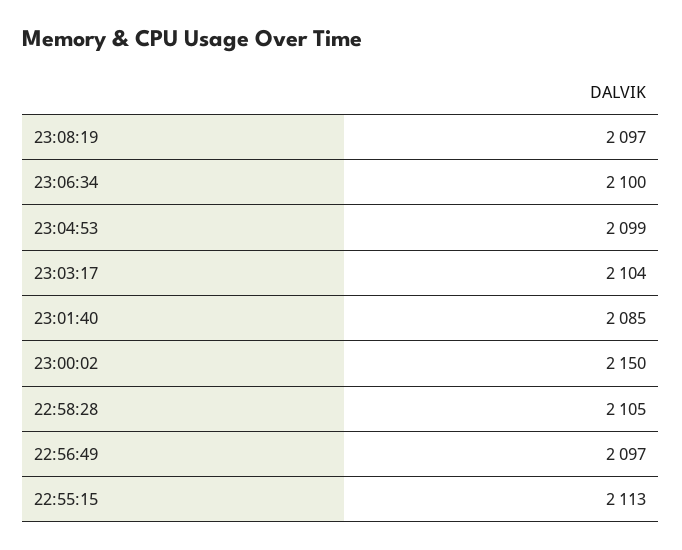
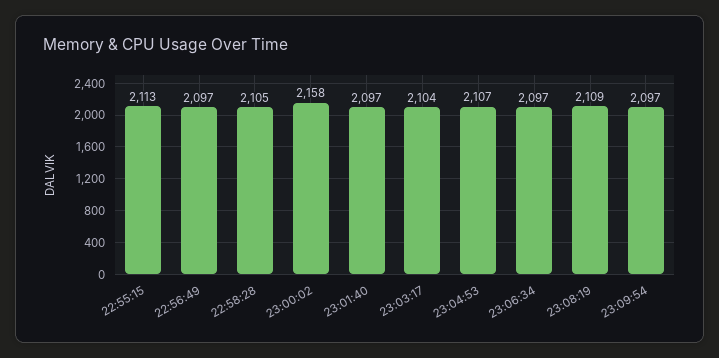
23:08:19: 2097 -> 2109
23:06:34: 2100 -> 2097
23:04:53: 2099 -> 2107
23:01:40: 2085 -> 2097
23:00:02: 2150 -> 2158
23:09:54: none -> 2097

